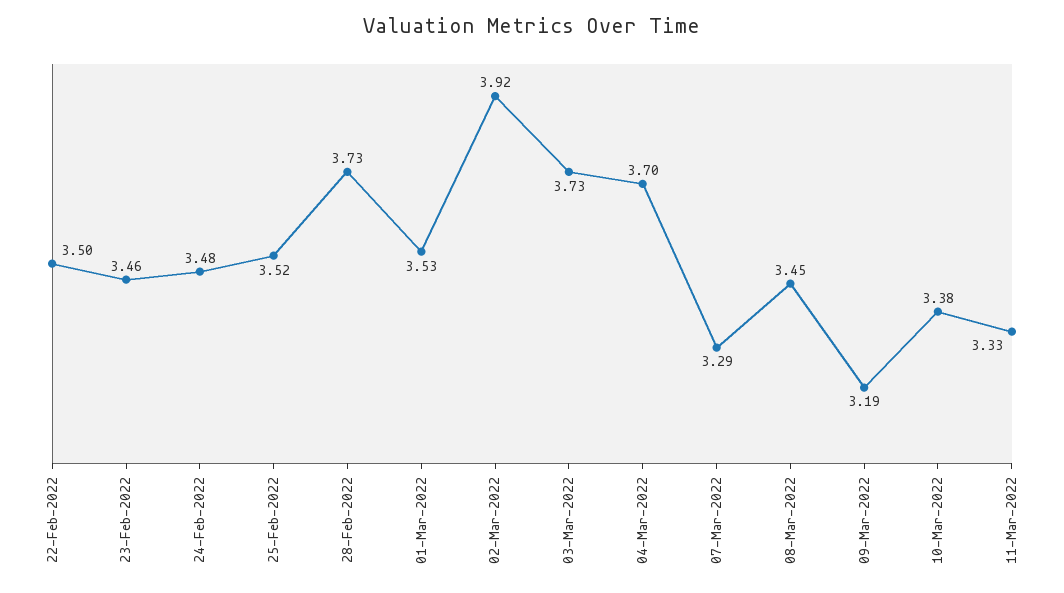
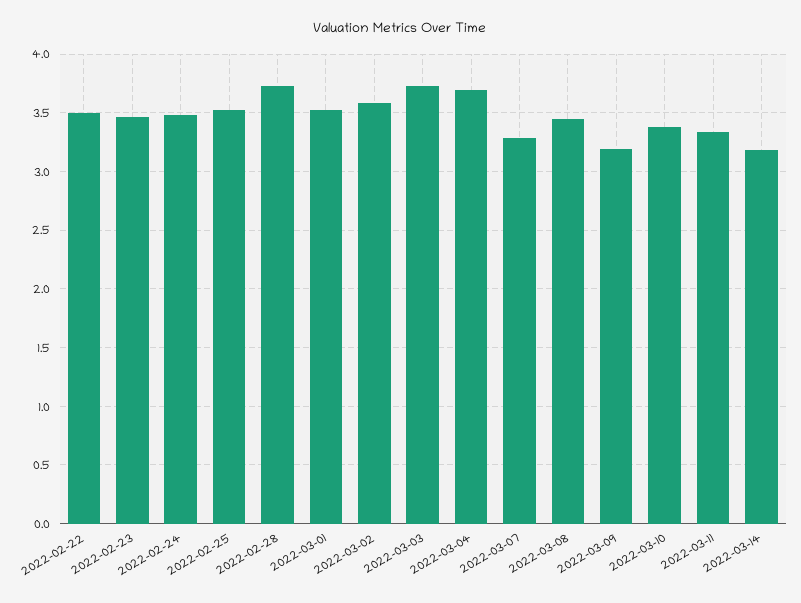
02-Mar-2022: 3.92 -> 3.6
2022-03-14: none -> 3.2

